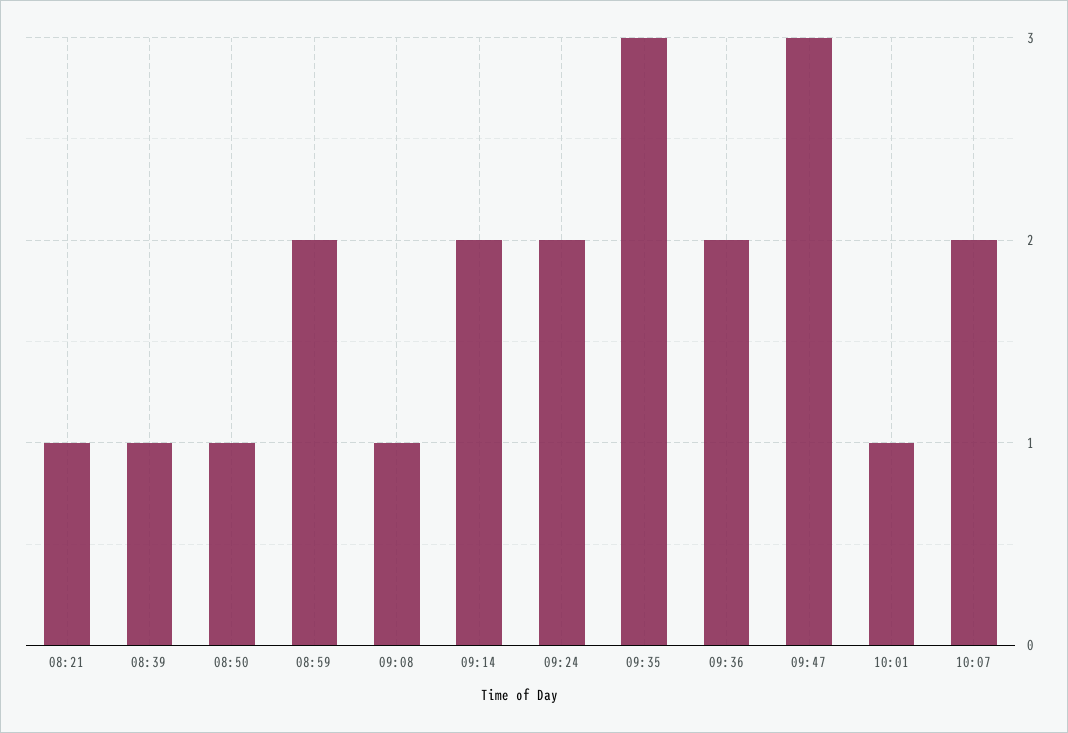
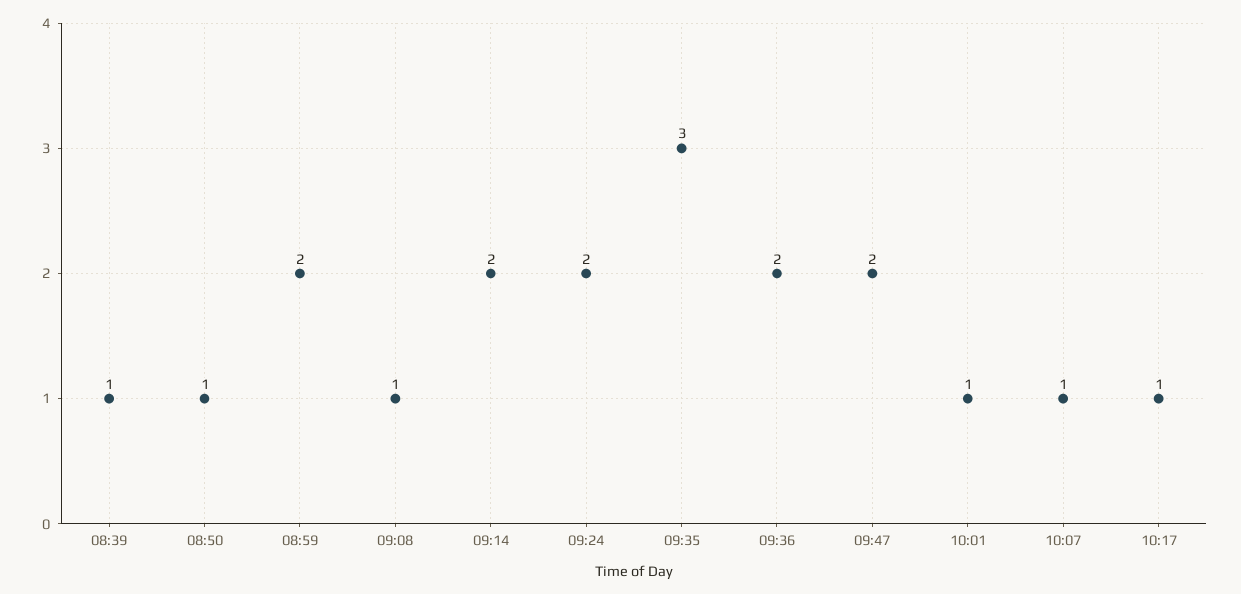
08:21: 1 -> none
09:47: 3 -> 2
10:07: 2 -> 1
10:17: none -> 1

